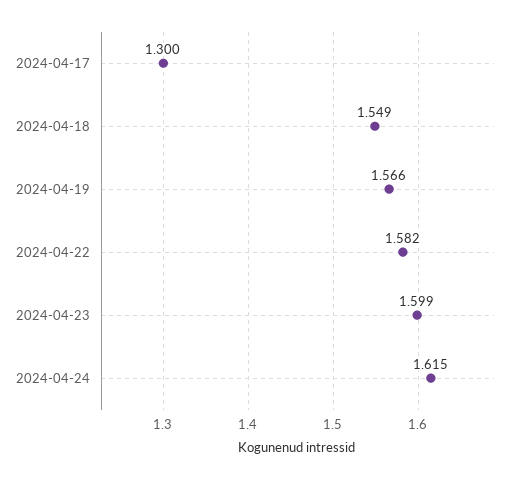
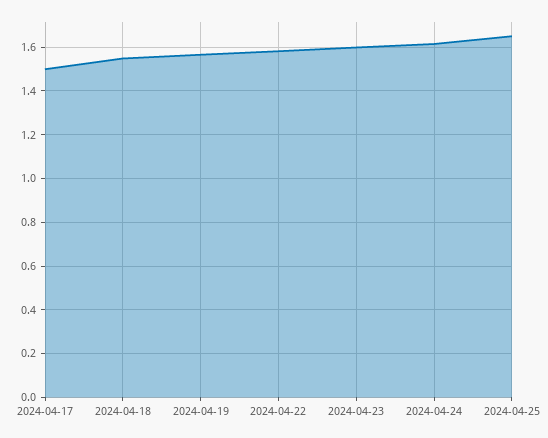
2024-04-17: 1.3 -> 1.5
2024-04-25: none -> 1.65

